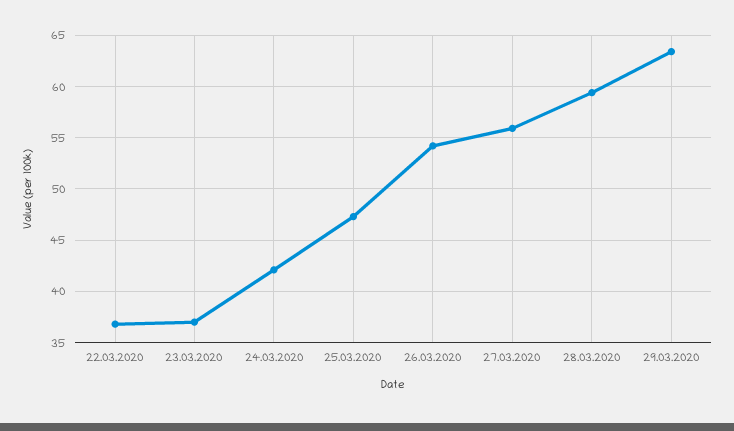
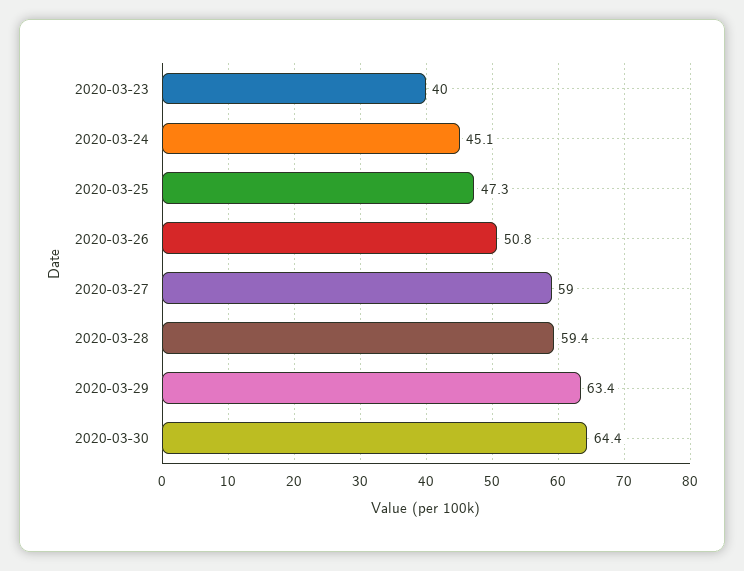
22.03.2020: 37 -> none
23.03.2020: 37 -> 40
24.03.2020: 42 -> 45.1
26.03.2020: 54 -> 50.8
27.03.2020: 56 -> 59
2020-03-30: none -> 64.4

